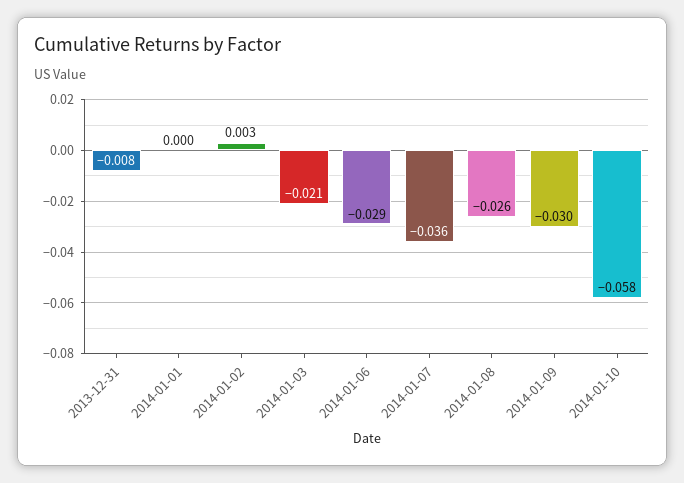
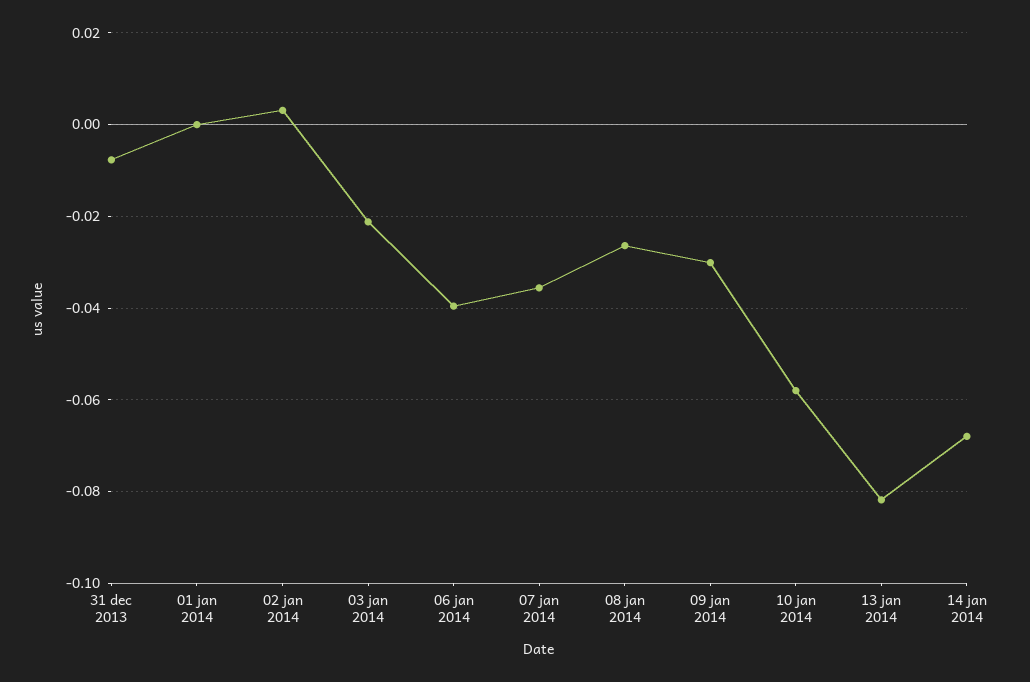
2014-01-06: -0.029 -> -0.04
13 jan 2014: none -> -0.082
14 jan 2014: none -> -0.068

